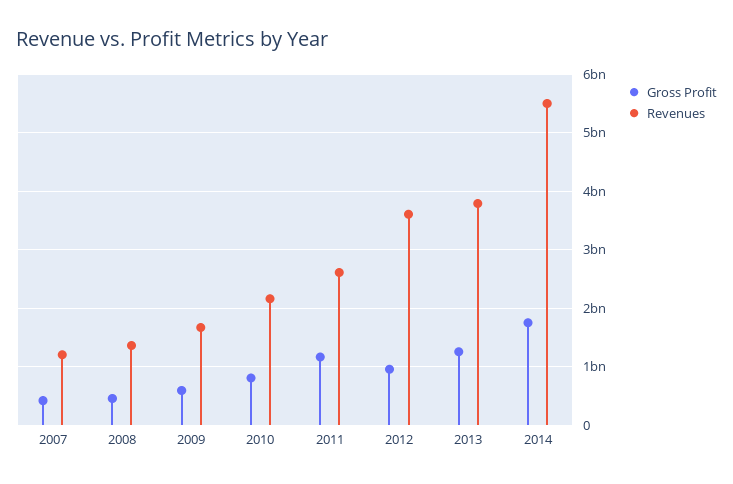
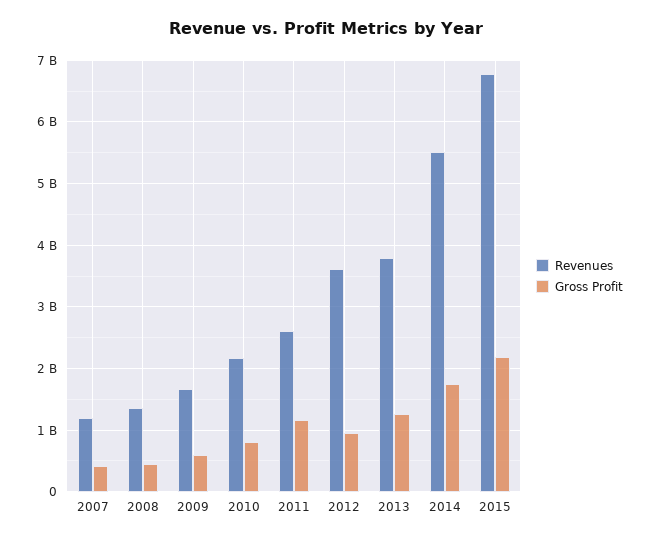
Revenues, 2015: none -> 6800000000
Gross Profit, 2015: none -> 2200000000

